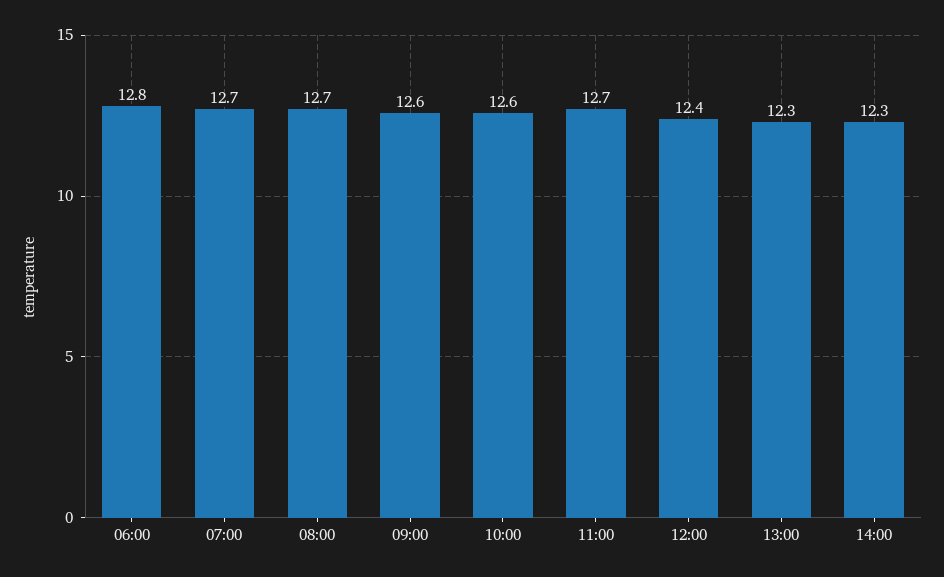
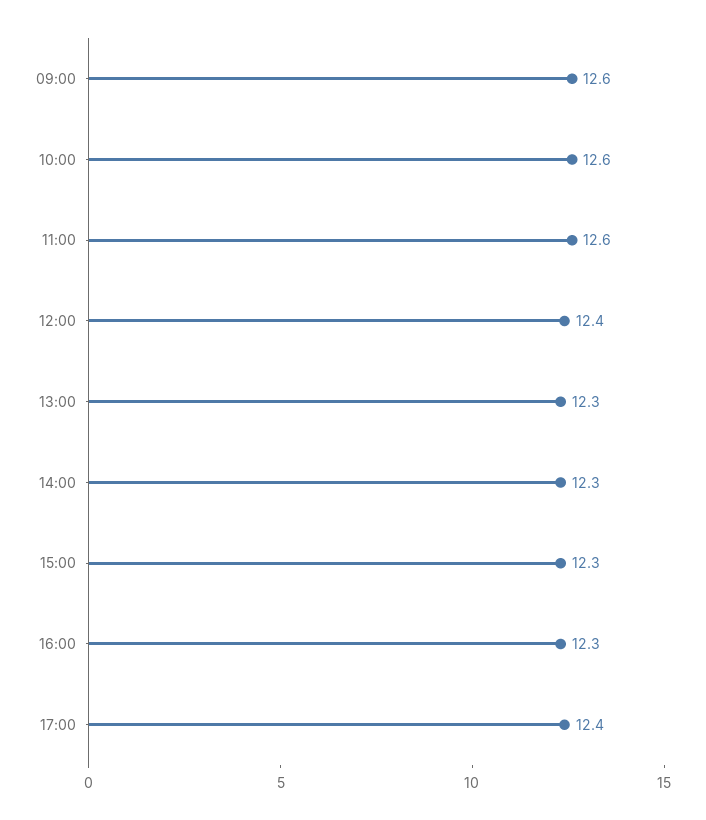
06:00: 12.8 -> none
07:00: 12.7 -> none
08:00: 12.7 -> none
11:00: 12.7 -> 12.6
15:00: none -> 12.3
16:00: none -> 12.3
17:00: none -> 12.4

